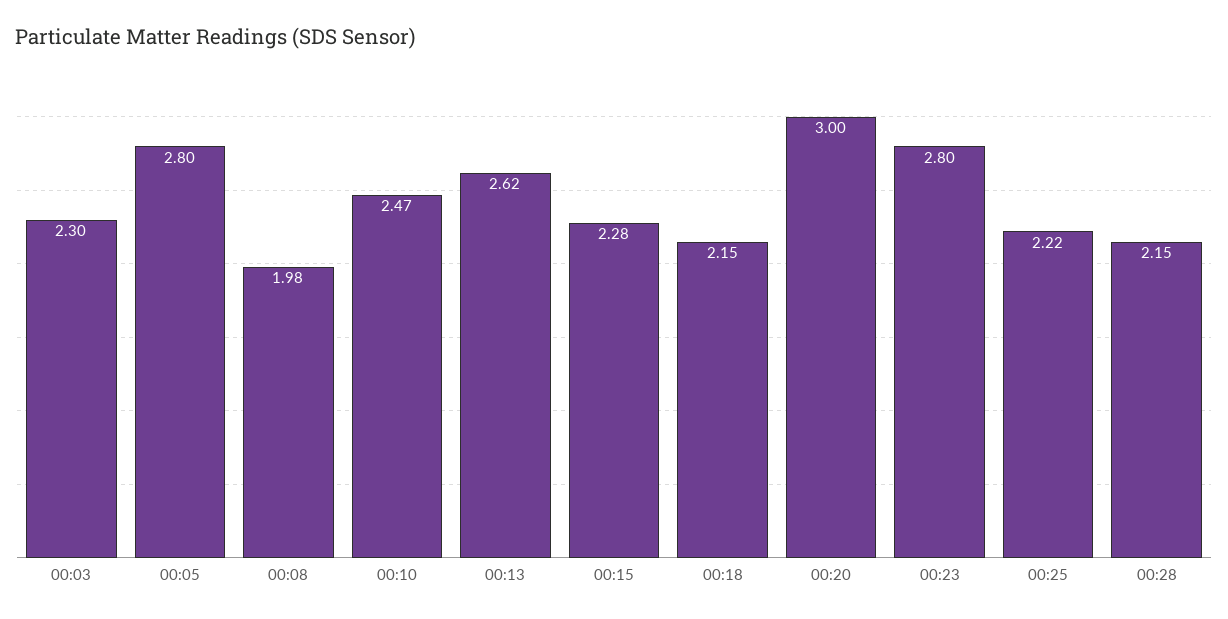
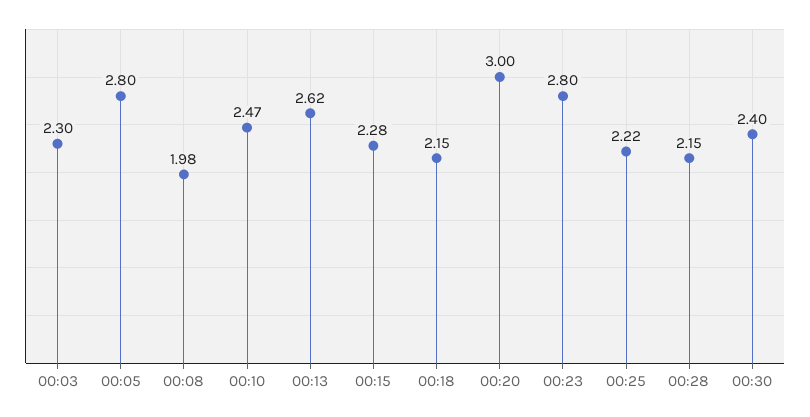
00:30: none -> 2.4

